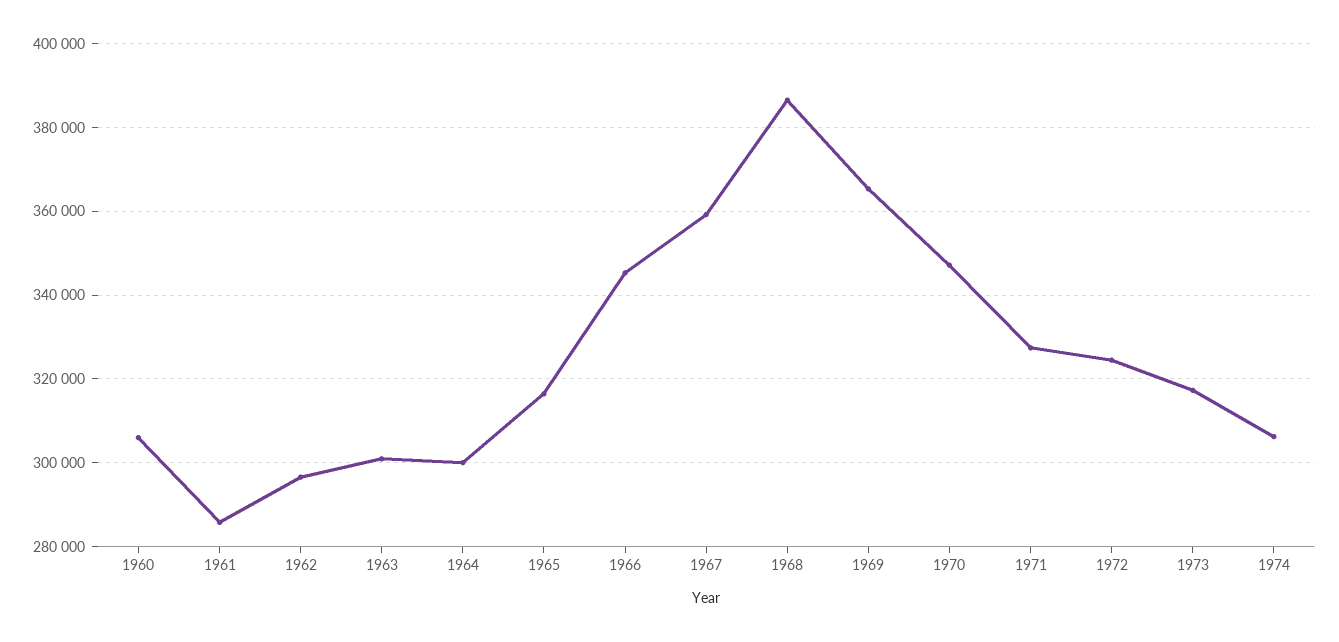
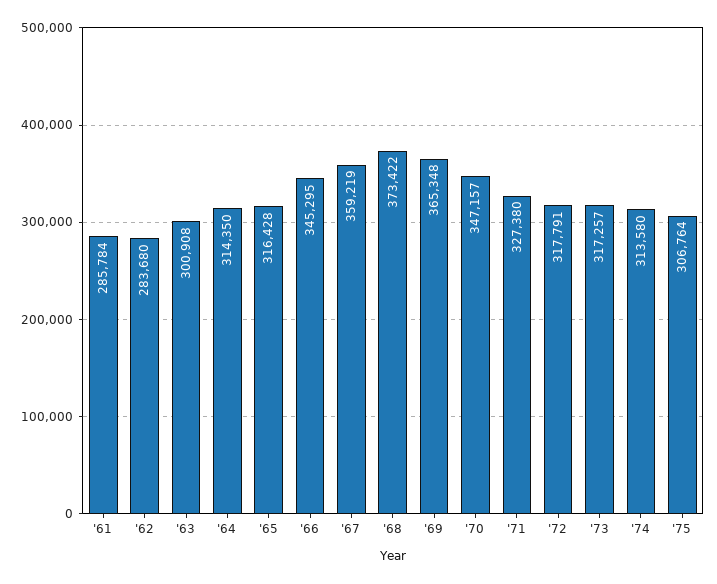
1960: 306000 -> none
1962: 296000 -> 283680
1964: 300000 -> 314350
1968: 386000 -> 373422
1972: 324000 -> 317791
1974: 306000 -> 313580
'75: none -> 306764

